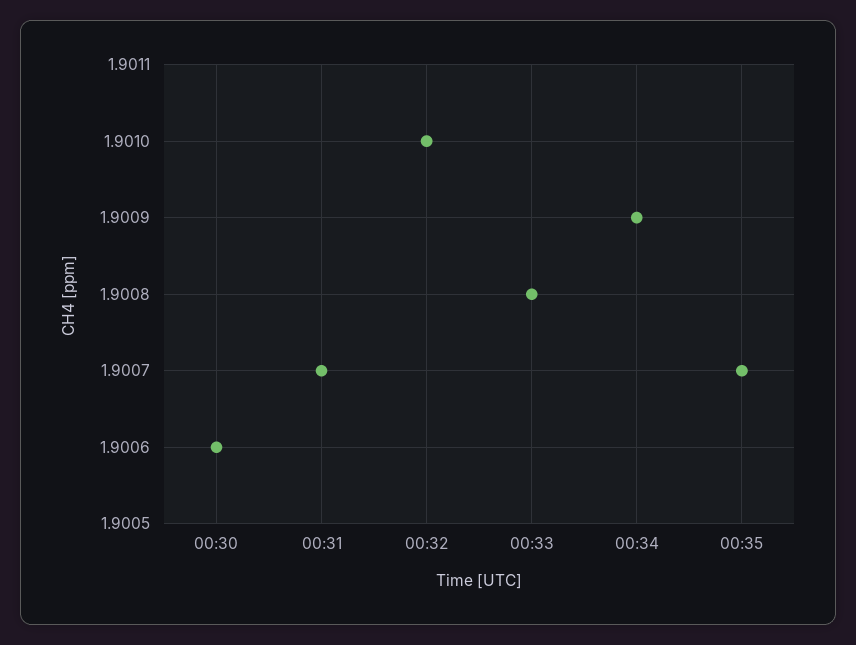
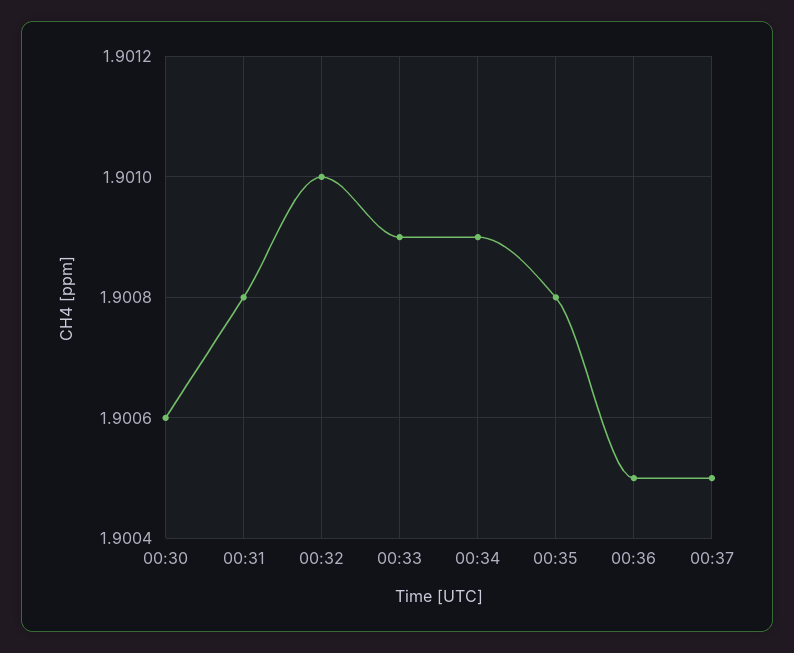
00:31: 1.9007 -> 1.9008
00:33: 1.9008 -> 1.9009
00:35: 1.9007 -> 1.9008
00:36: none -> 1.9005
00:37: none -> 1.9005

